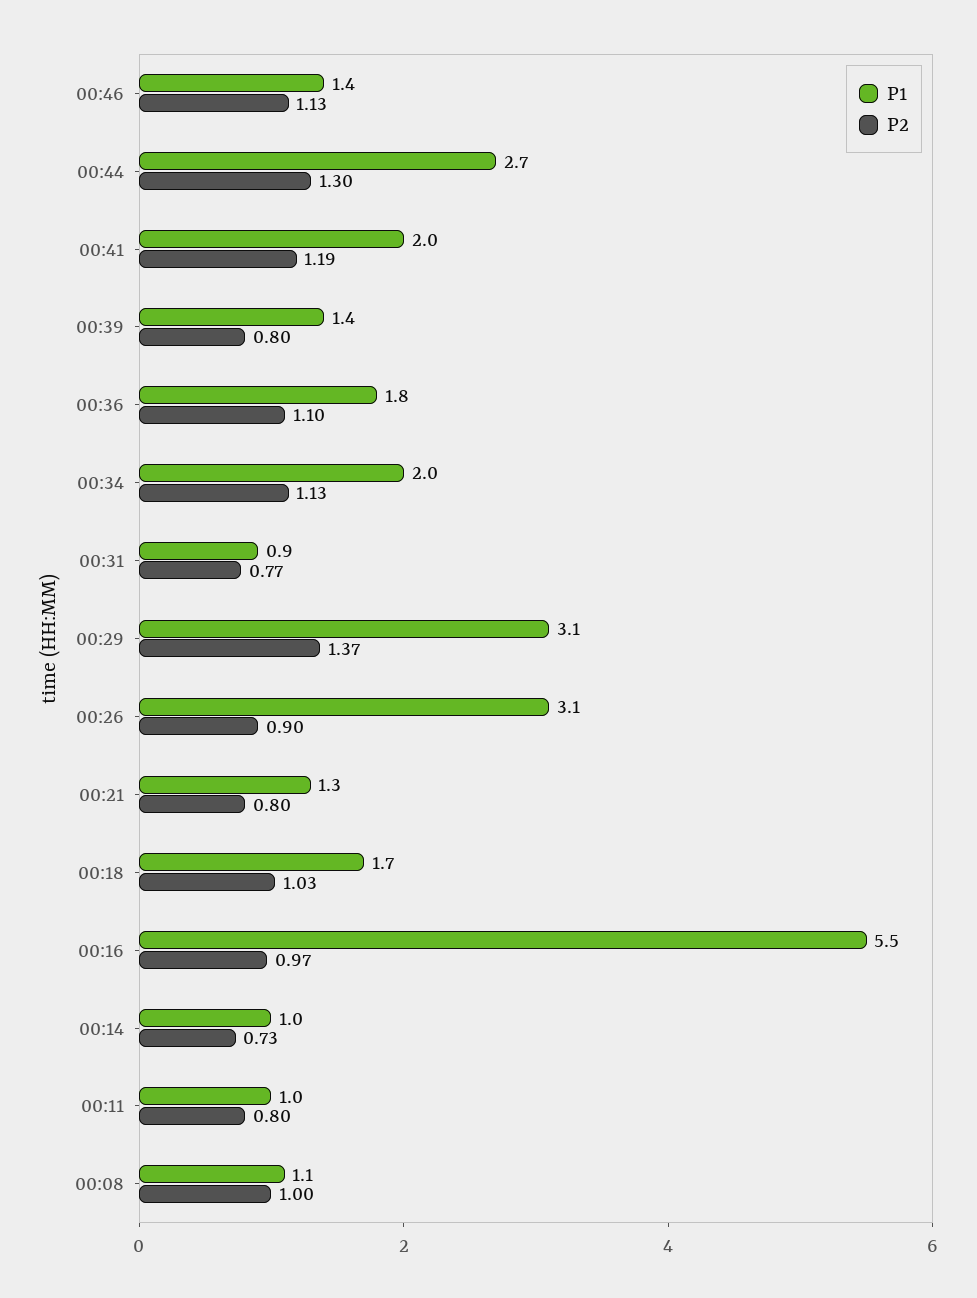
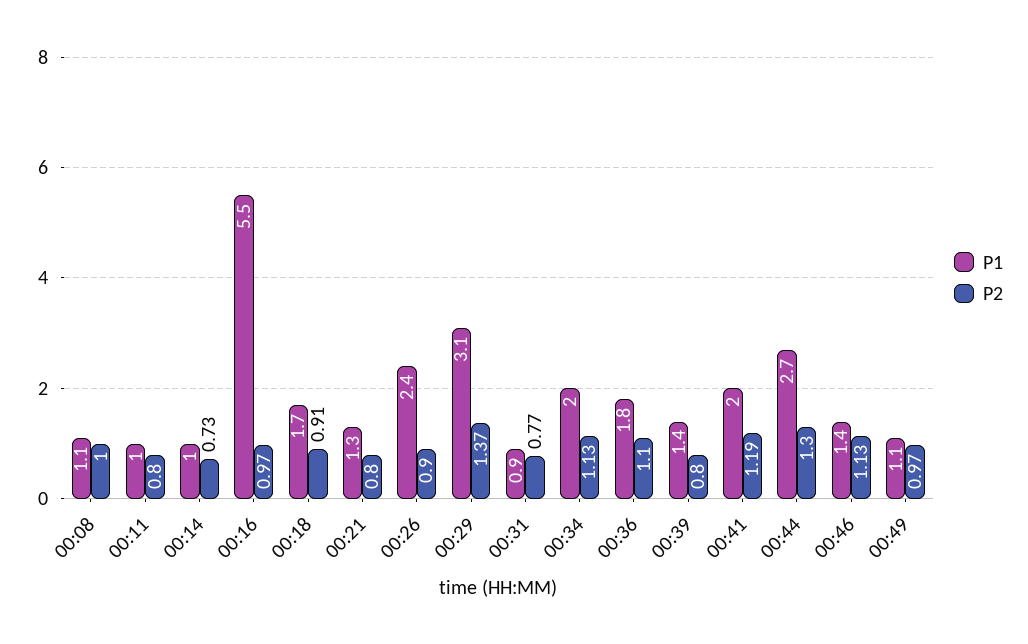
P1, 00:26: 3.1 -> 2.4
P2, 00:18: 1.03 -> 0.91
P1, 00:49: none -> 1.1
P2, 00:49: none -> 0.97

